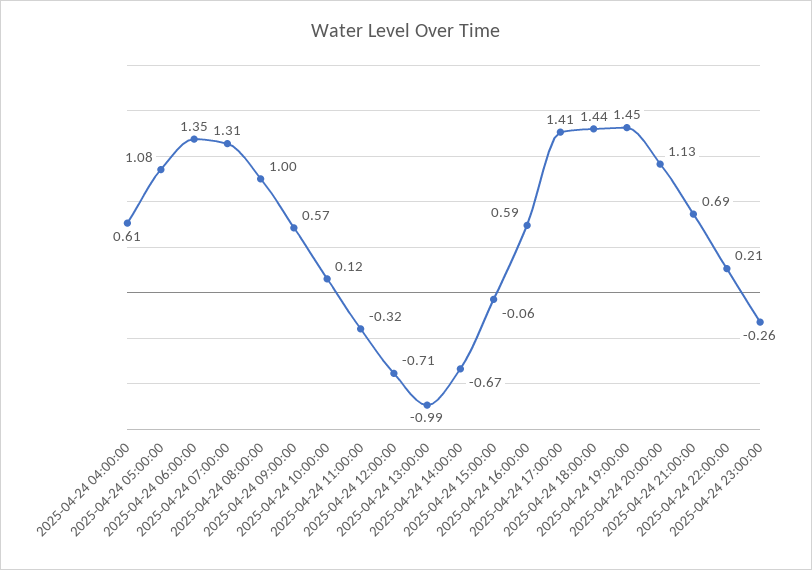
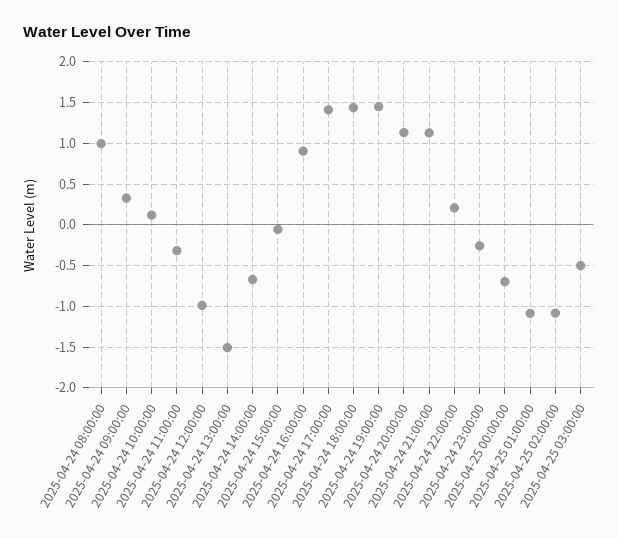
2025-04-24 04:00:00: 0.61 -> none
2025-04-24 05:00:00: 1.08 -> none
2025-04-24 06:00:00: 1.35 -> none
2025-04-24 07:00:00: 1.31 -> none
2025-04-24 09:00:00: 0.57 -> 0.3
2025-04-24 12:00:00: -0.71 -> -1
2025-04-24 13:00:00: -0.99 -> -1.5
2025-04-24 16:00:00: 0.59 -> 0.9
2025-04-24 21:00:00: 0.69 -> 1.1
2025-04-25 00:00:00: none -> -0.7
2025-04-25 01:00:00: none -> -1.1
2025-04-25 02:00:00: none -> -1.1
2025-04-25 03:00:00: none -> -0.5

